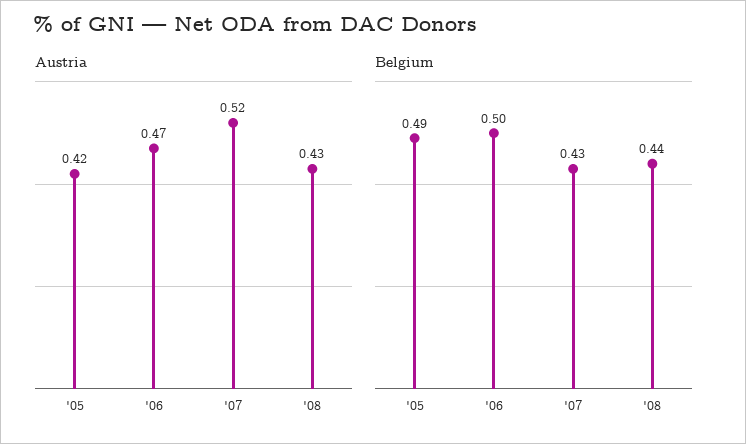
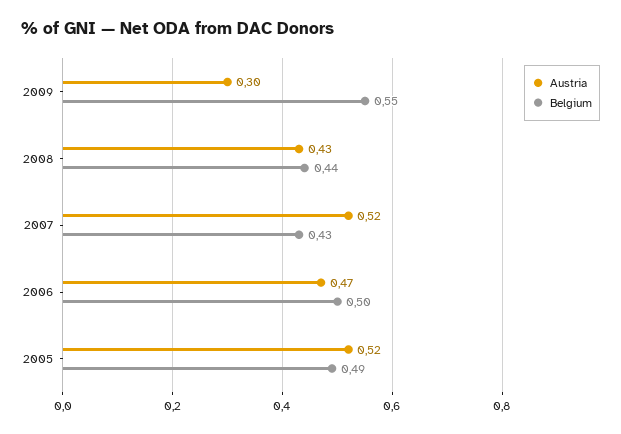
Austria, '05: 0.42 -> 0.52
Austria, 2009: none -> 0.3
Belgium, 2009: none -> 0.55

